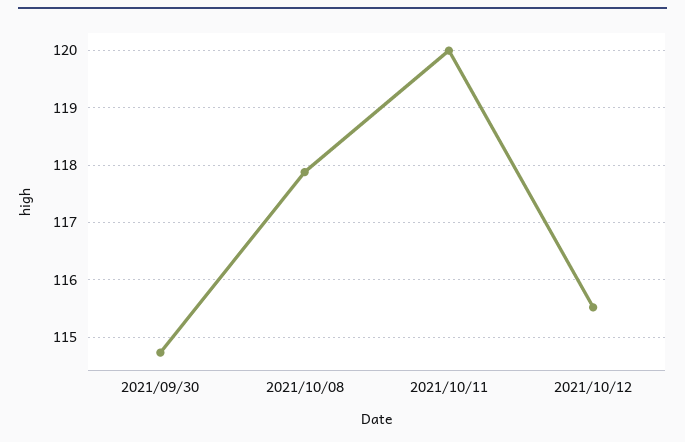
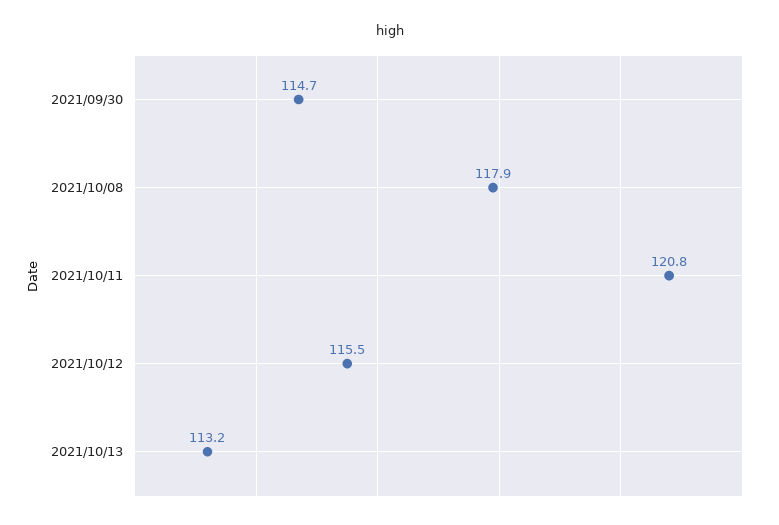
2021/10/11: 120 -> 120.8
2021/10/13: none -> 113.2

